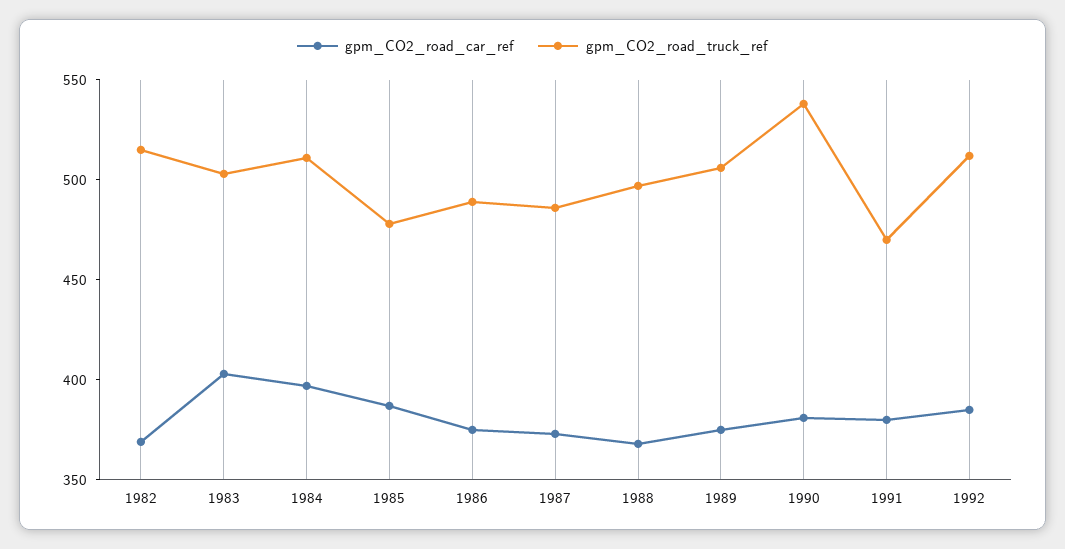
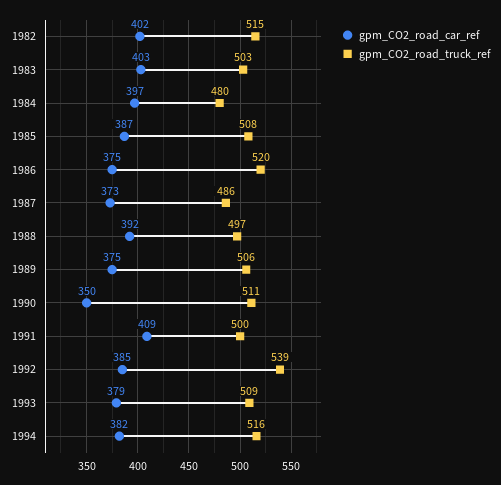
gpm_CO2_road_car_ref, 1982: 370 -> 402
gpm_CO2_road_truck_ref, 1984: 510 -> 480
gpm_CO2_road_truck_ref, 1985: 480 -> 508
gpm_CO2_road_truck_ref, 1986: 490 -> 520
gpm_CO2_road_car_ref, 1988: 370 -> 392
gpm_CO2_road_car_ref, 1990: 380 -> 350
gpm_CO2_road_truck_ref, 1990: 540 -> 511
gpm_CO2_road_car_ref, 1991: 380 -> 409
gpm_CO2_road_truck_ref, 1991: 470 -> 500
gpm_CO2_road_truck_ref, 1992: 510 -> 539
gpm_CO2_road_car_ref, 1993: none -> 379
gpm_CO2_road_truck_ref, 1993: none -> 509
gpm_CO2_road_car_ref, 1994: none -> 382
gpm_CO2_road_truck_ref, 1994: none -> 516

